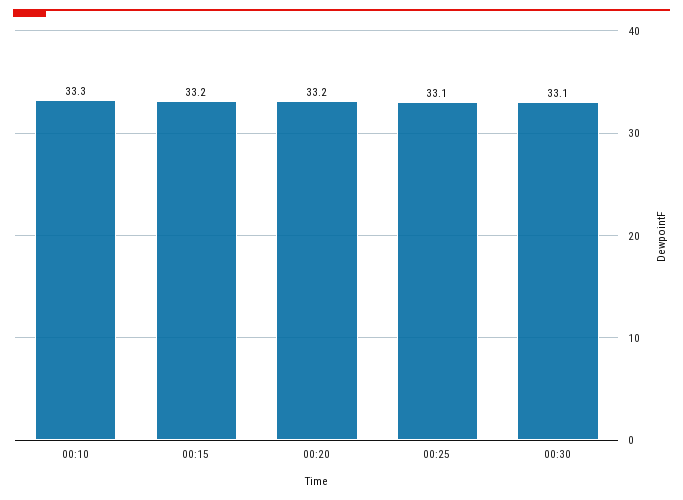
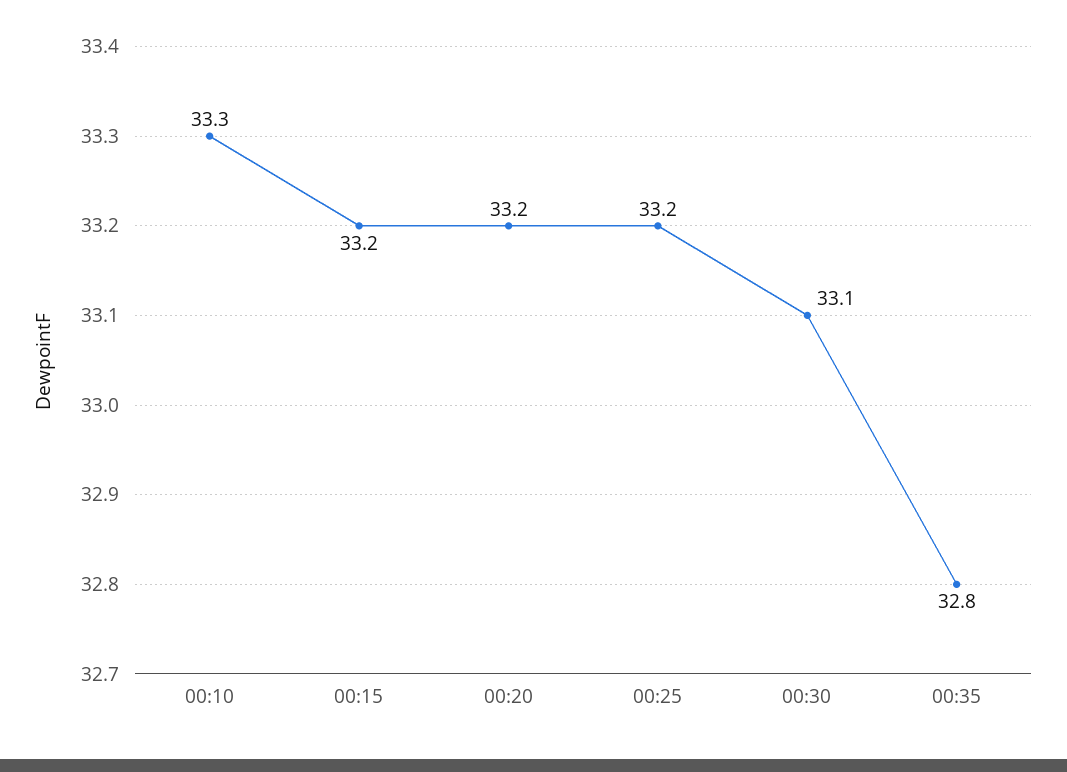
00:25: 33.1 -> 33.2
00:35: none -> 32.8

